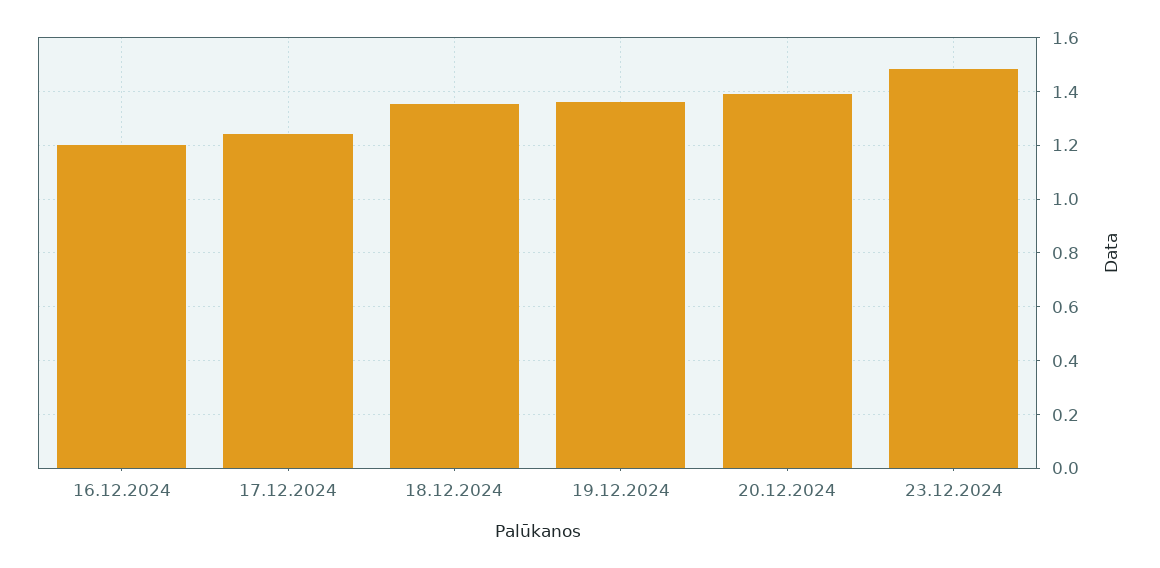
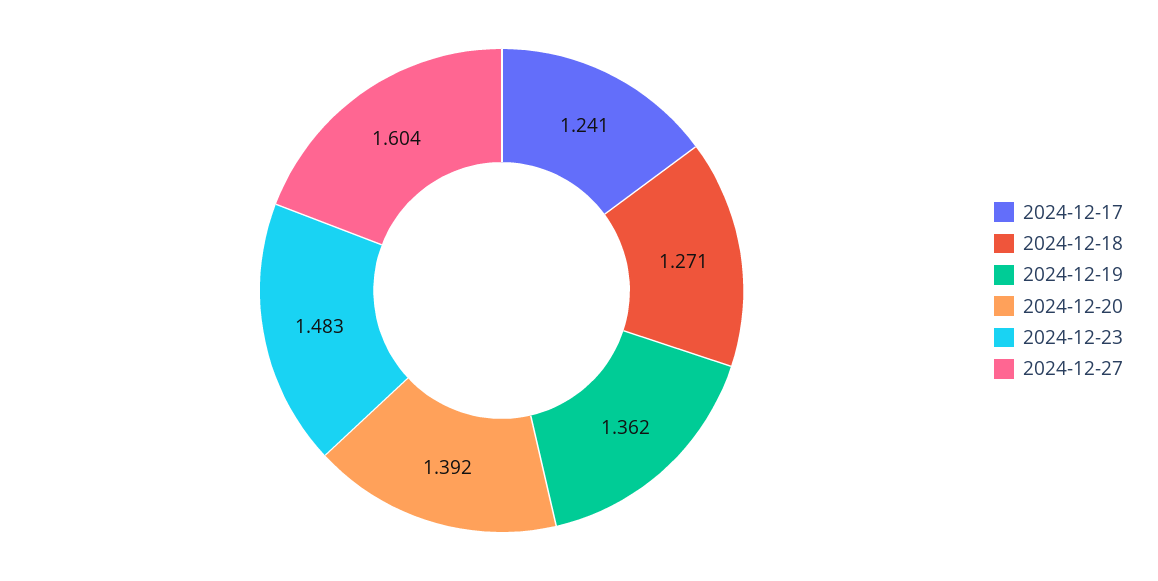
16.12.2024: 1.2 -> none
18.12.2024: 1.35 -> 1.271
2024-12-27: none -> 1.604

